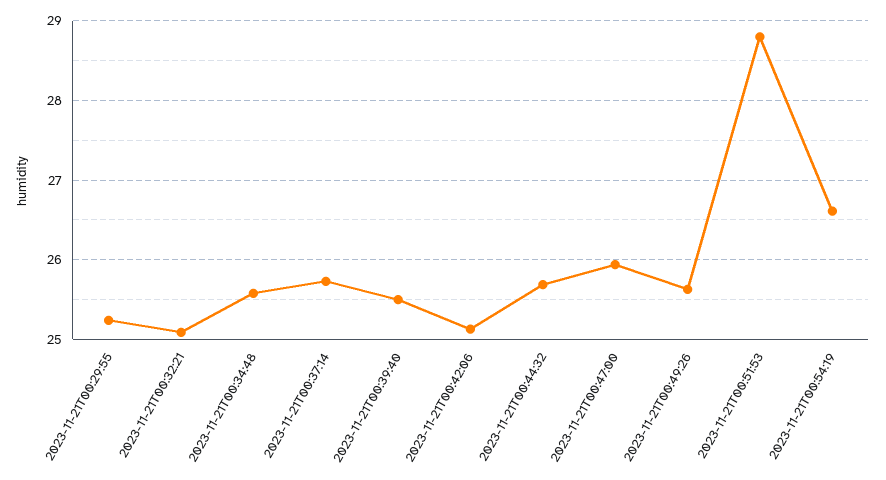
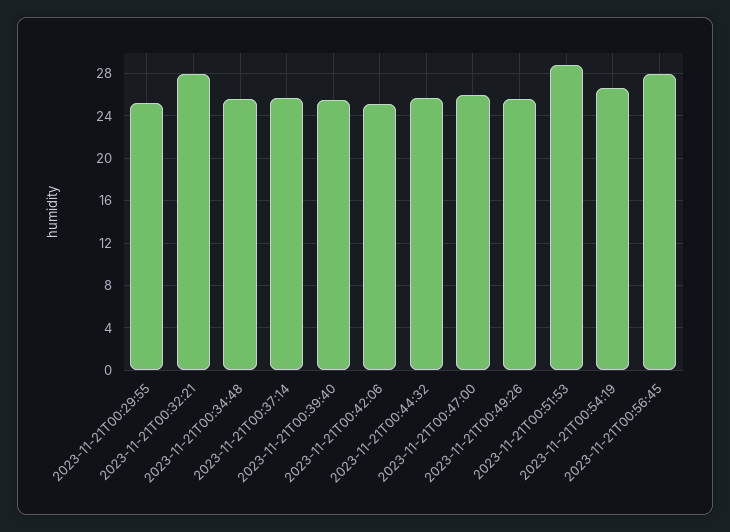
2023-11-21T00:32:21: 25.1 -> 28
2023-11-21T00:56:45: none -> 28

